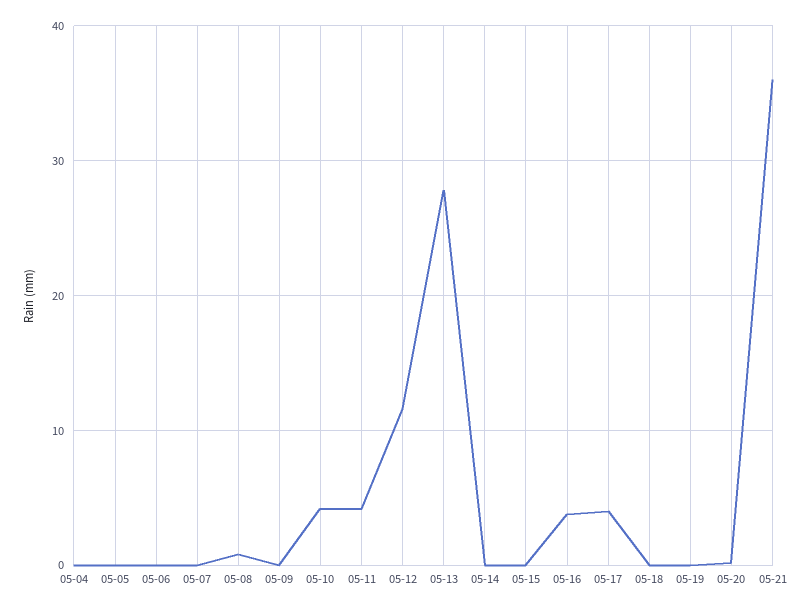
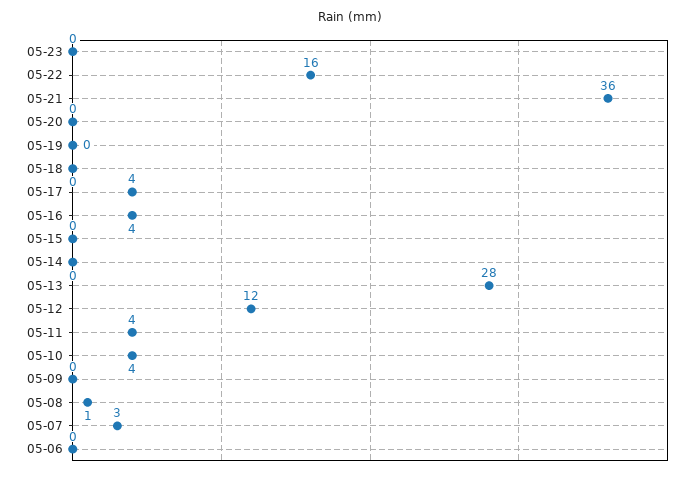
05-04: 0 -> none
05-05: 0 -> none
05-07: 0 -> 3
05-23: none -> 0
05-22: none -> 16

